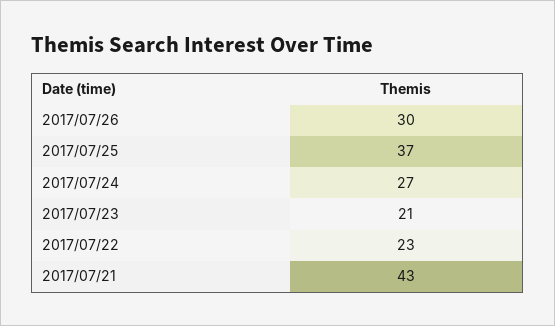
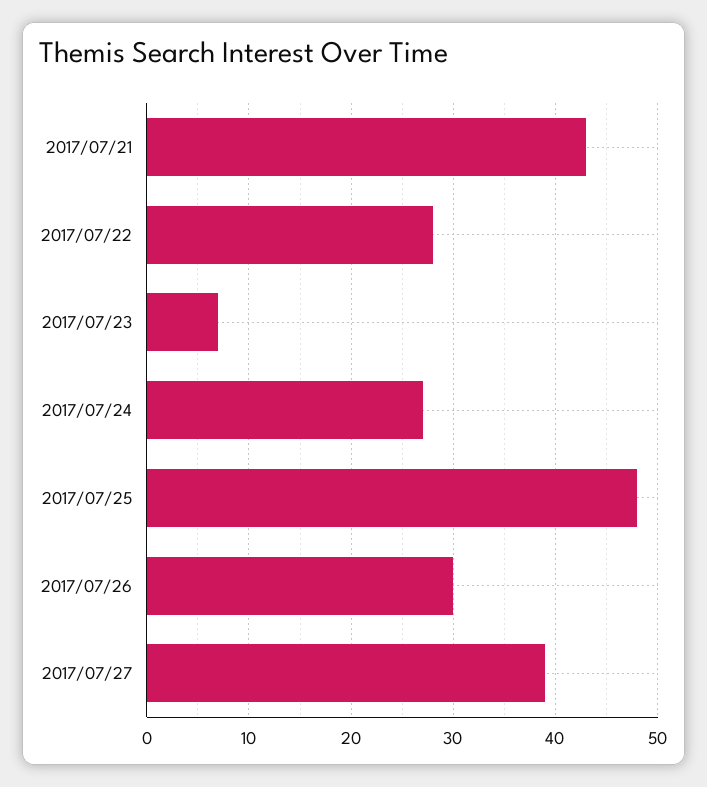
2017/07/25: 37 -> 48
2017/07/23: 21 -> 7
2017/07/22: 23 -> 28
2017/07/27: none -> 39

